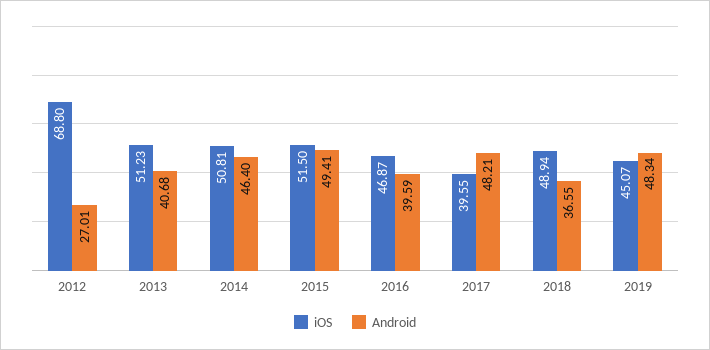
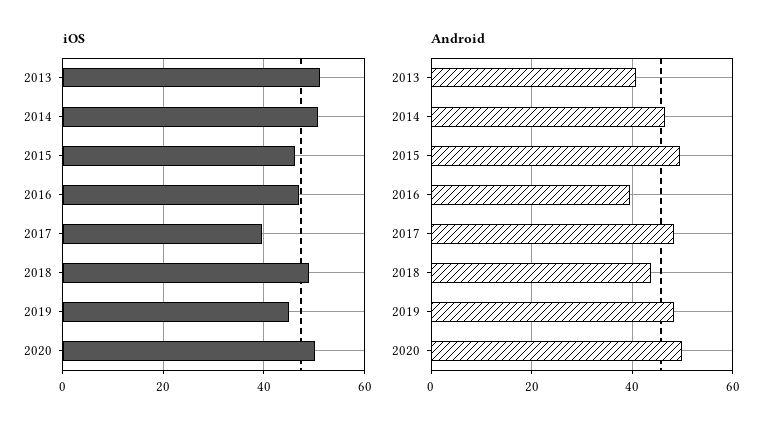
iOS, 2012: 68.8 -> none
Android, 2012: 27.01 -> none
iOS, 2015: 51.5 -> 46
Android, 2018: 36.55 -> 44
iOS, 2020: none -> 50
Android, 2020: none -> 50

